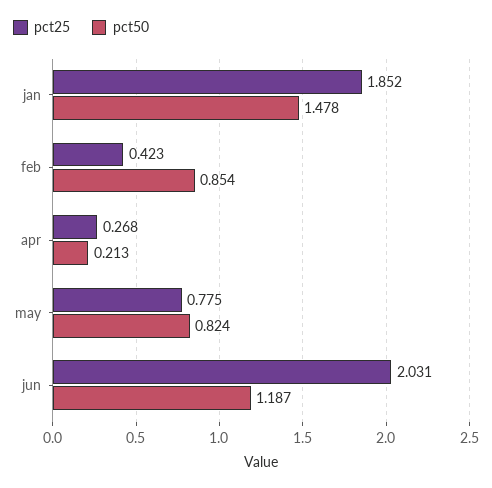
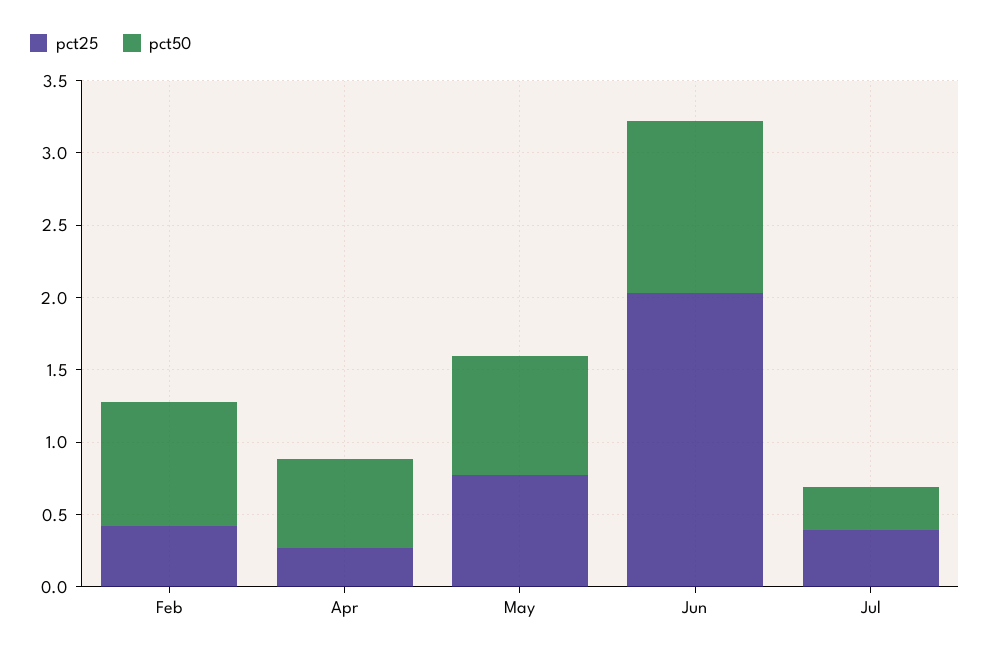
pct25, jan: 1.852 -> none
pct50, jan: 1.478 -> none
pct50, apr: 0.213 -> 0.6
pct25, Jul: none -> 0.4
pct50, Jul: none -> 0.3

